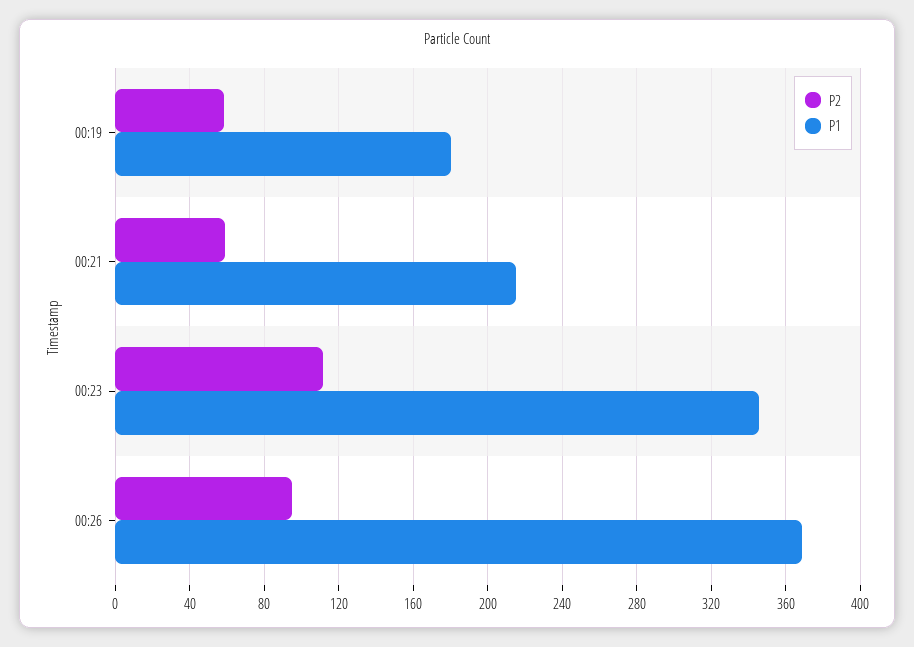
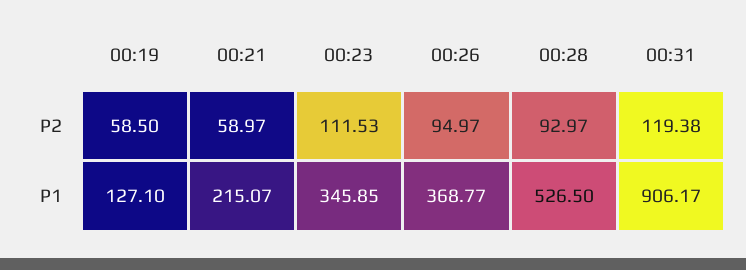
P1, 00:19: 180 -> 127.1
P2, 00:28: none -> 92.97
P2, 00:31: none -> 119.38
P1, 00:28: none -> 526.5
P1, 00:31: none -> 906.17

